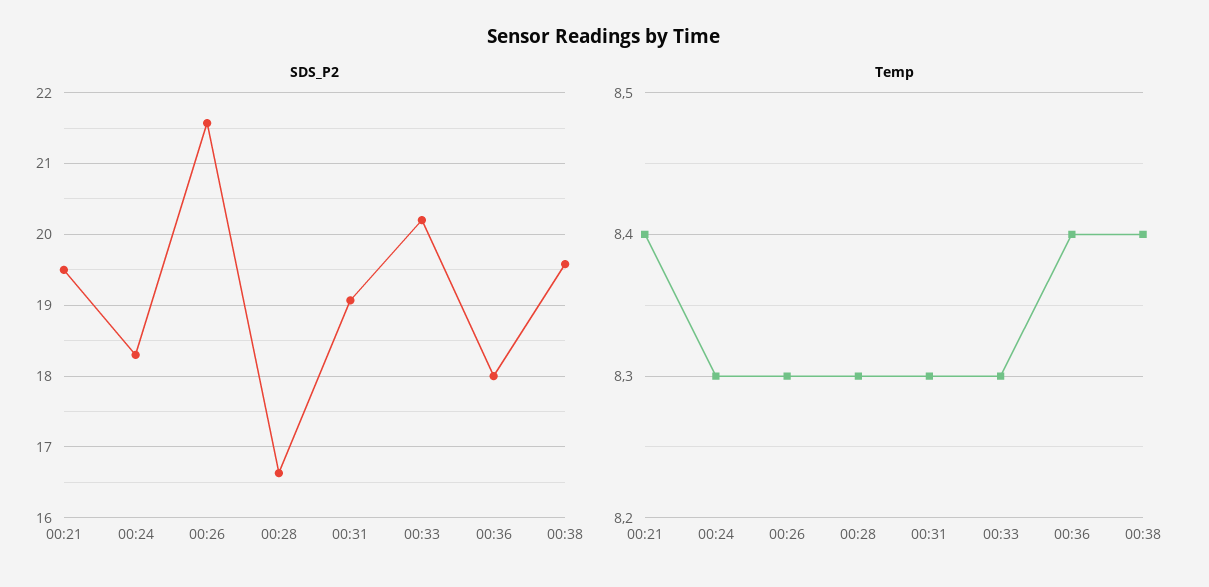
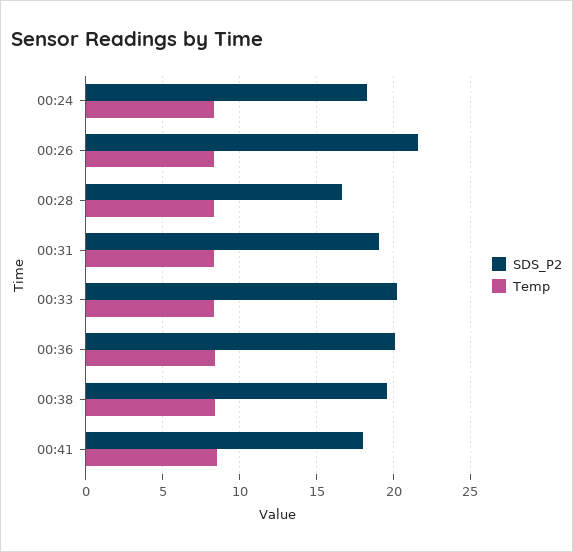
SDS_P2, 00:21: 19.5 -> none
SDS_P2, 00:36: 18 -> 20
Temp, 00:21: 8.4 -> none
SDS_P2, 00:41: none -> 18
Temp, 00:41: none -> 8.5

